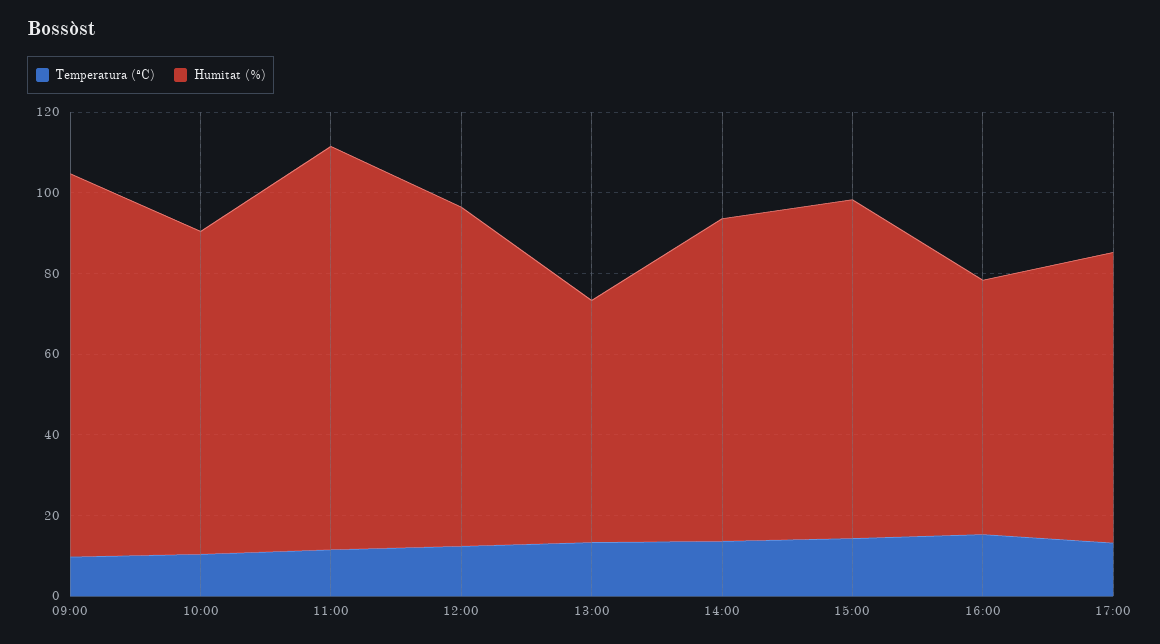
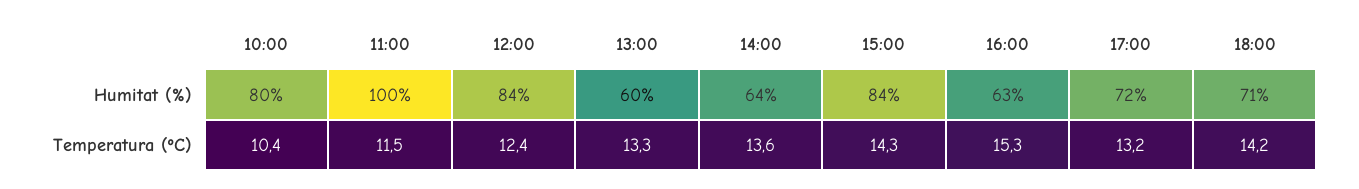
Temperatura (ºC), 09:00: 10 -> none
Humitat (%), 09:00: 95 -> none
Humitat (%), 14:00: 80 -> 64
Humitat (%), 18:00: none -> 71
Temperatura (ºC), 18:00: none -> 14.2

